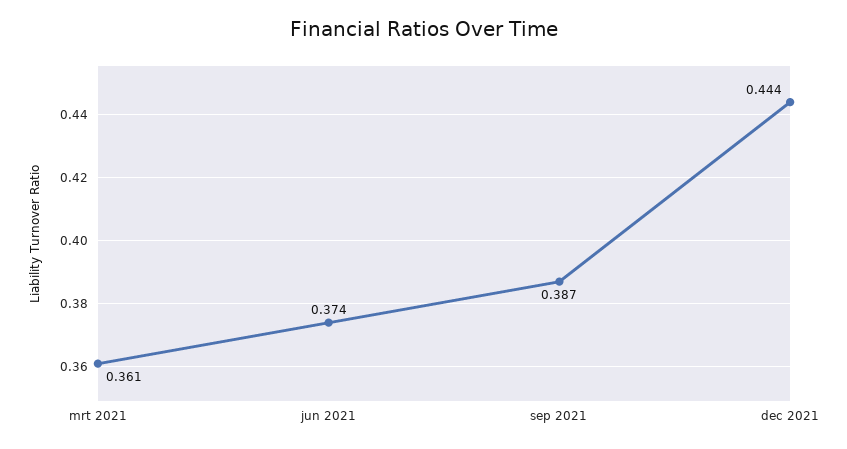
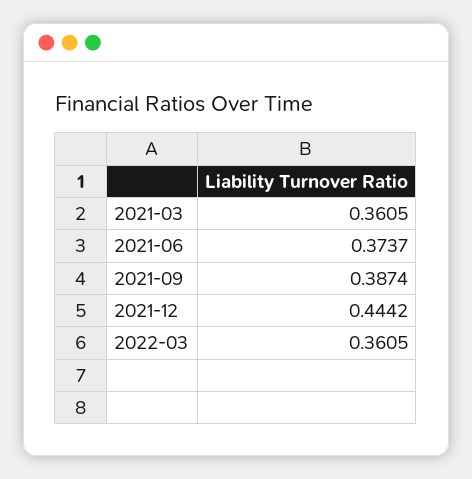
2022-03: none -> 0.3605

